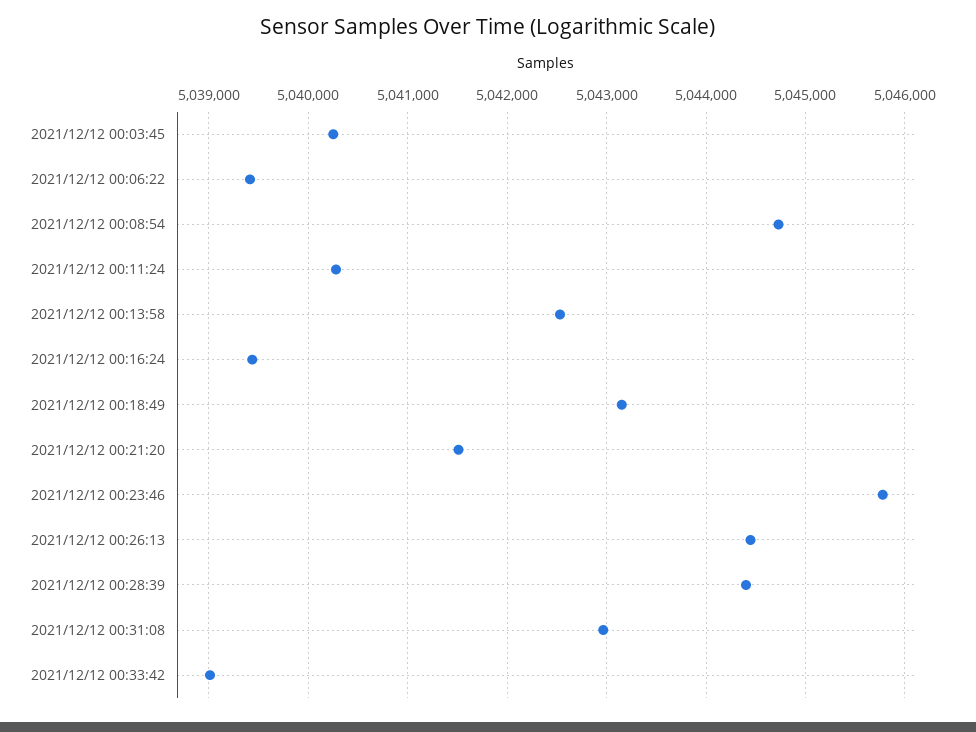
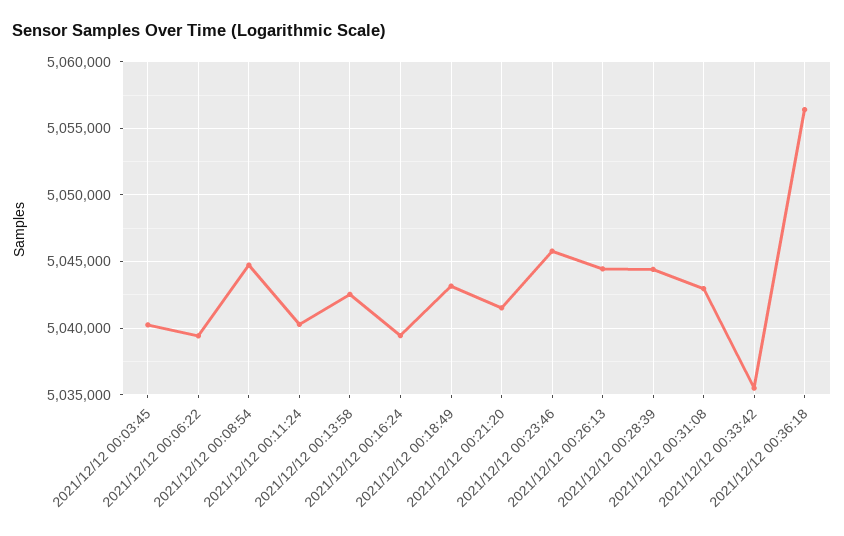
2021/12/12 00:33:42: 5039000 -> 5035500
2021/12/12 00:36:18: none -> 5056500

